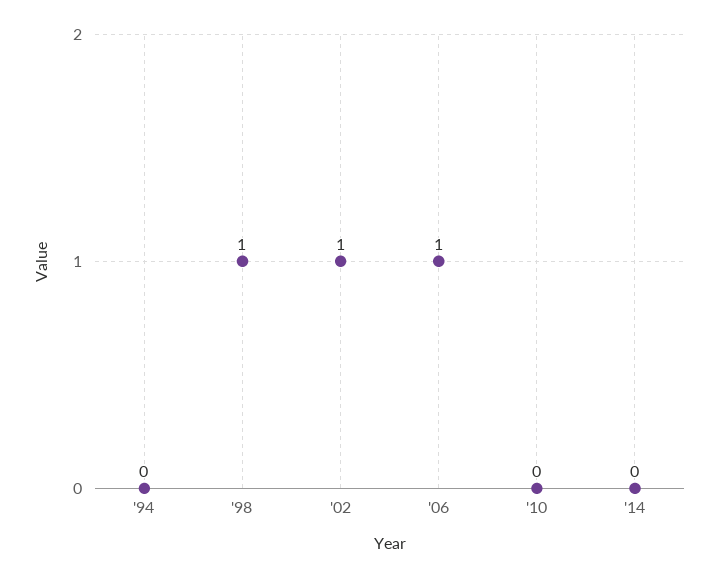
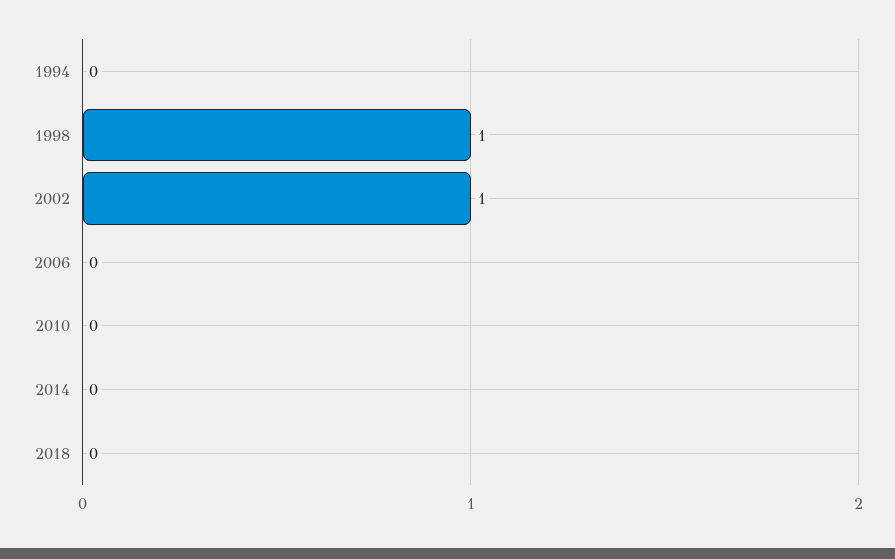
'06: 1 -> 0
2018: none -> 0

